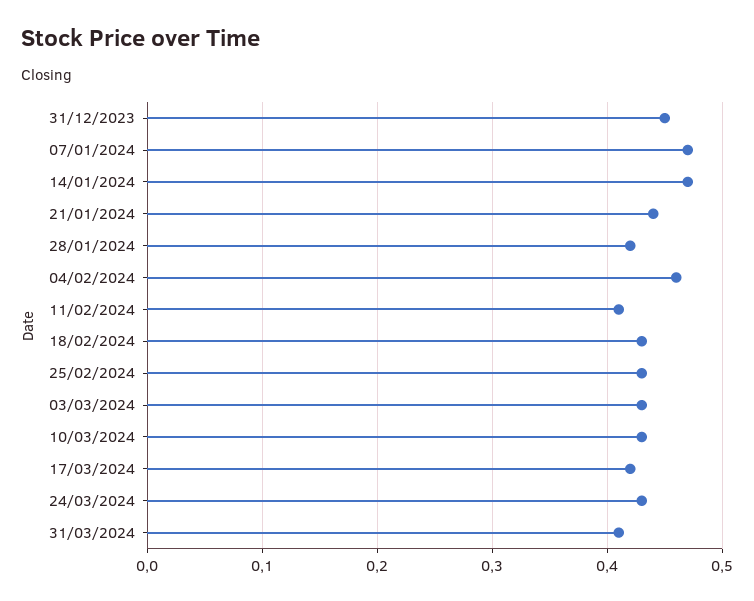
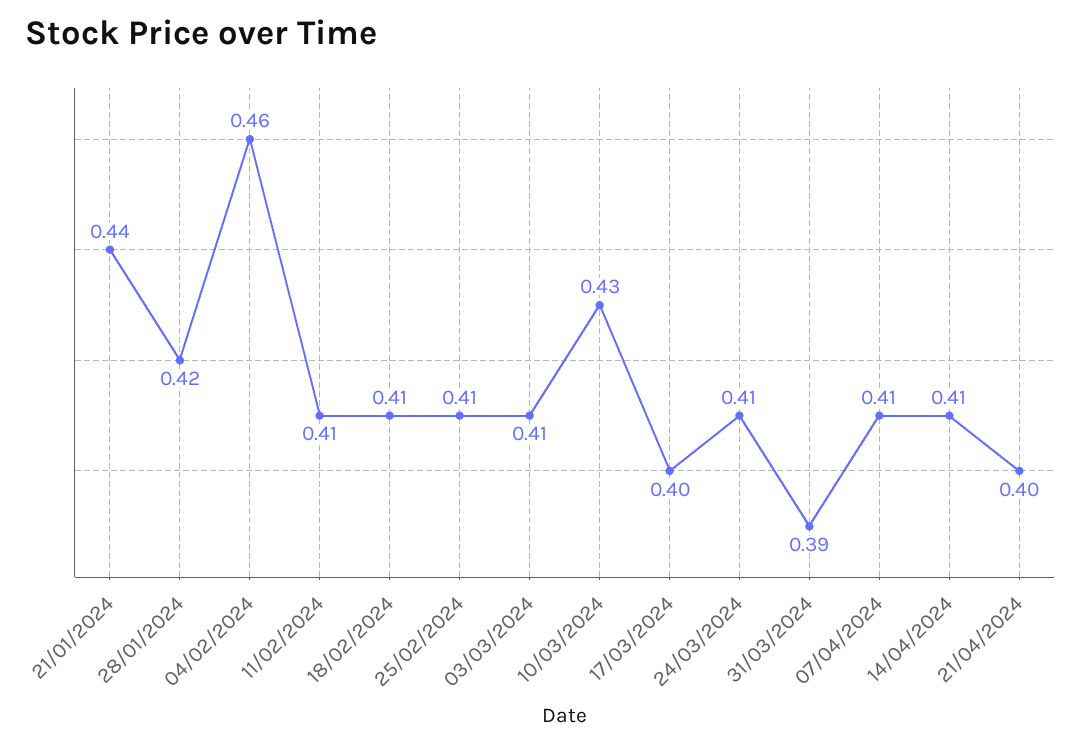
31/12/2023: 0.45 -> none
07/01/2024: 0.47 -> none
14/01/2024: 0.47 -> none
18/02/2024: 0.43 -> 0.41
25/02/2024: 0.43 -> 0.41
03/03/2024: 0.43 -> 0.41
17/03/2024: 0.42 -> 0.4
24/03/2024: 0.43 -> 0.41
31/03/2024: 0.41 -> 0.39
07/04/2024: none -> 0.41
14/04/2024: none -> 0.41
21/04/2024: none -> 0.4

